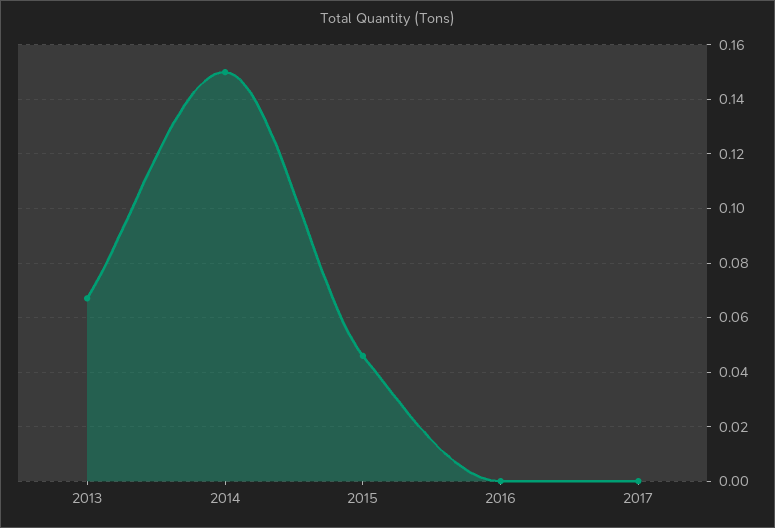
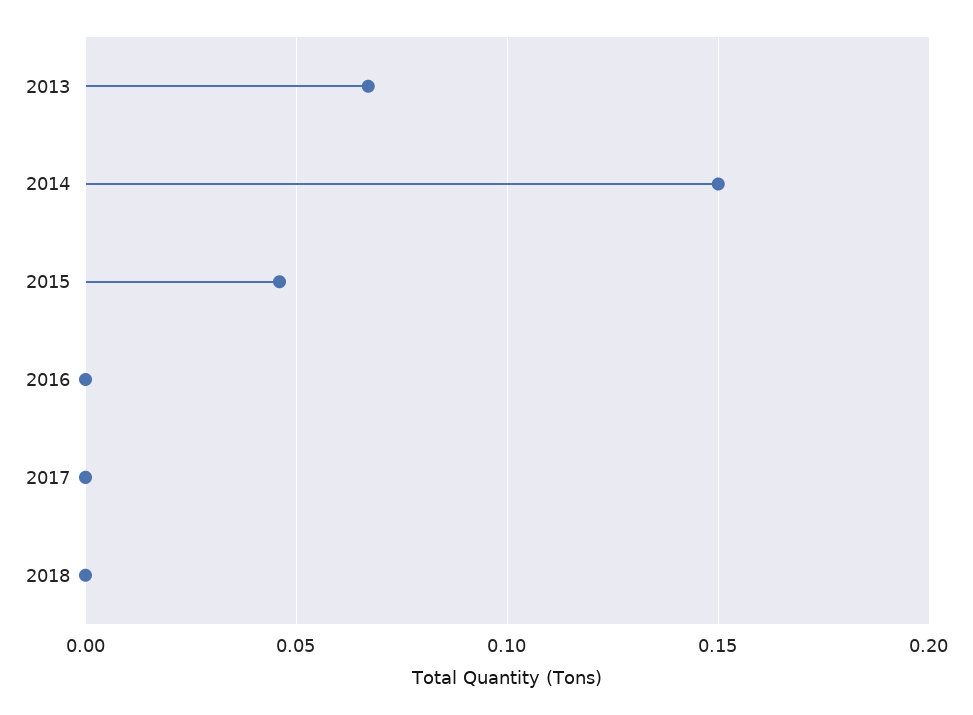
2018: none -> 0

